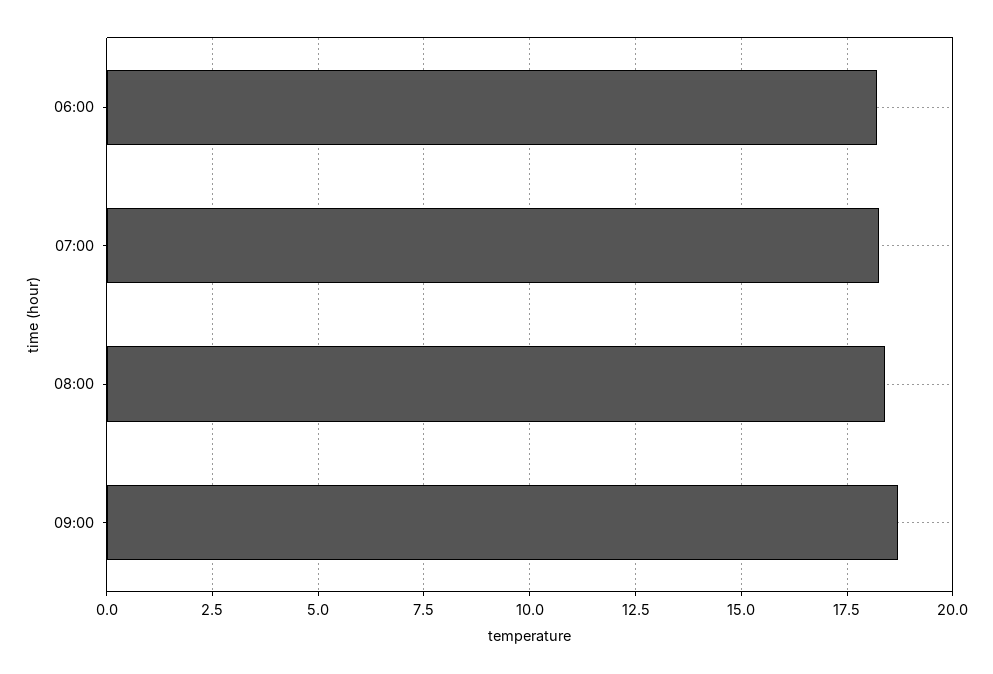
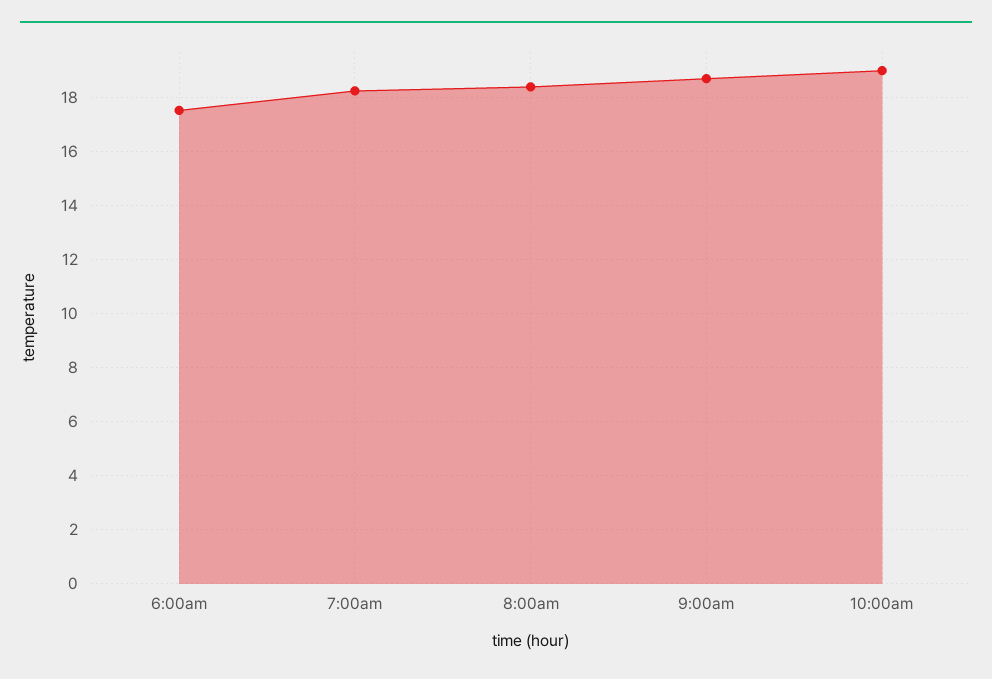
06:00: 18.25 -> 17.5
10:00am: none -> 19

